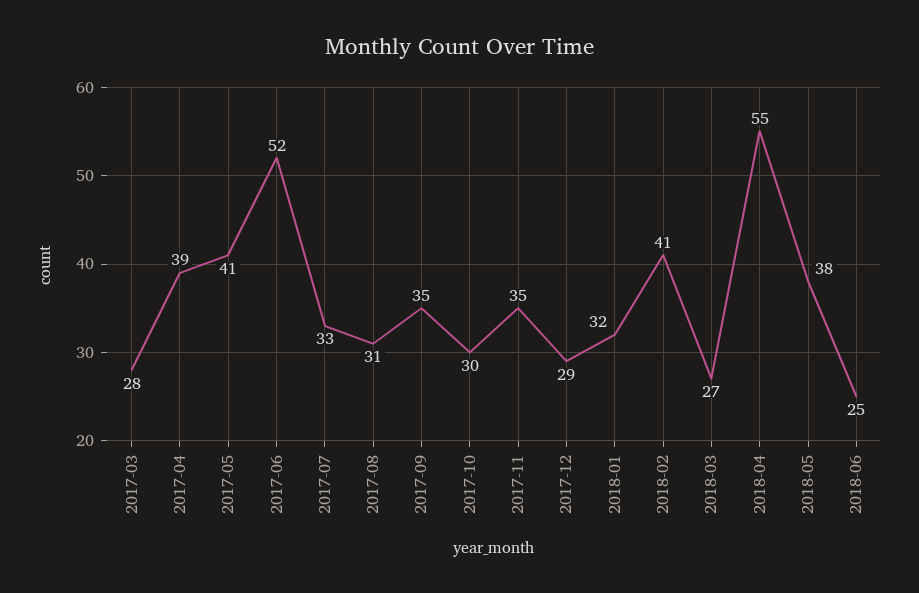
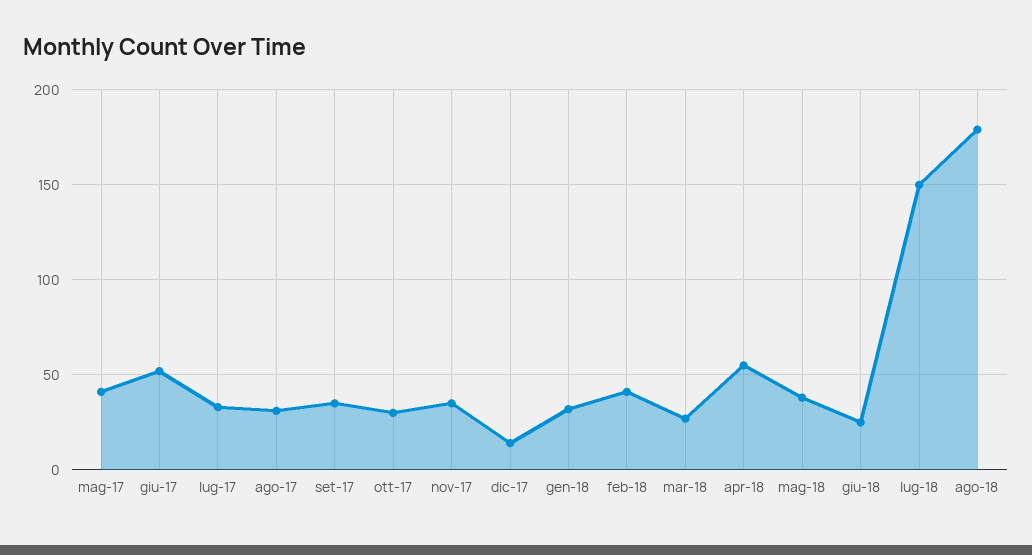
2017-03: 28 -> none
2017-04: 39 -> none
2017-12: 29 -> 15
lug-18: none -> 150
ago-18: none -> 180

